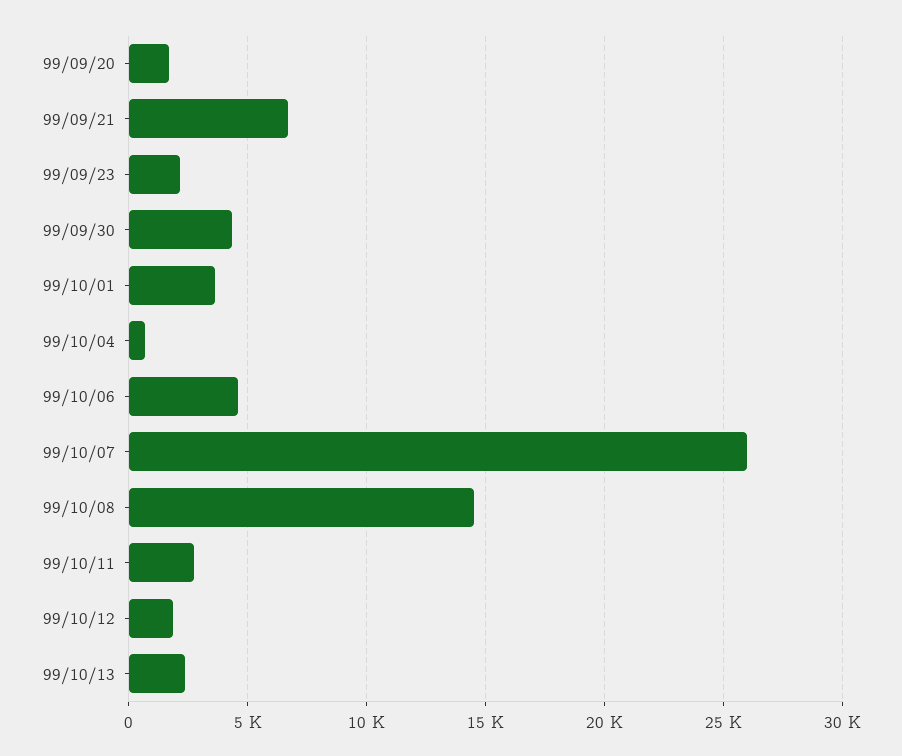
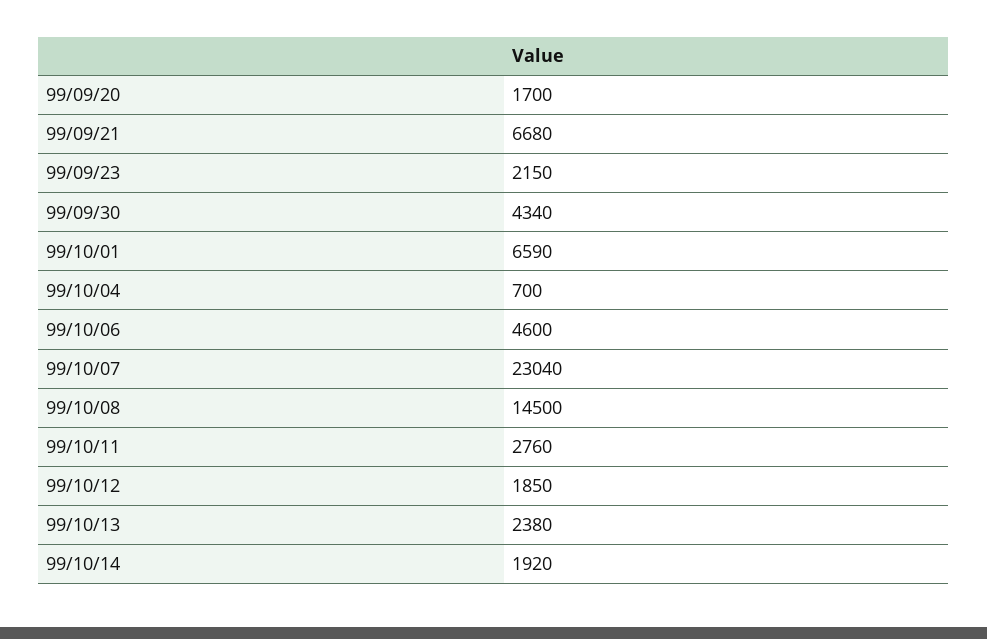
99/10/01: 3500 -> 6590
99/10/07: 26000 -> 23040
99/10/14: none -> 1920

